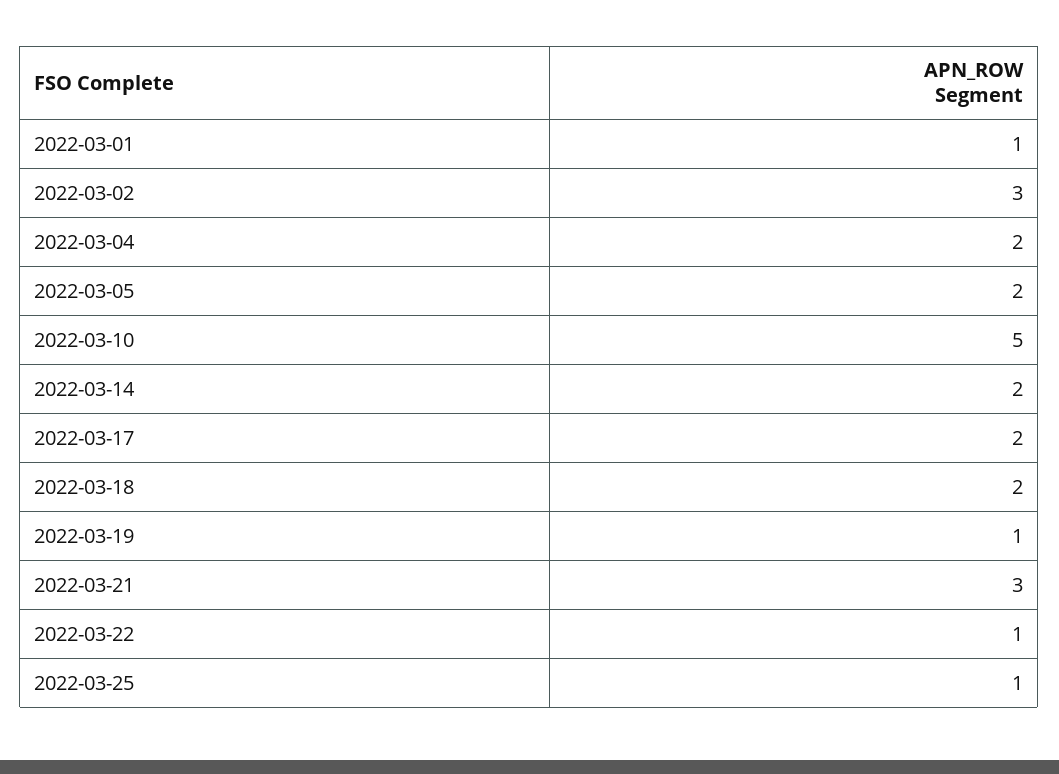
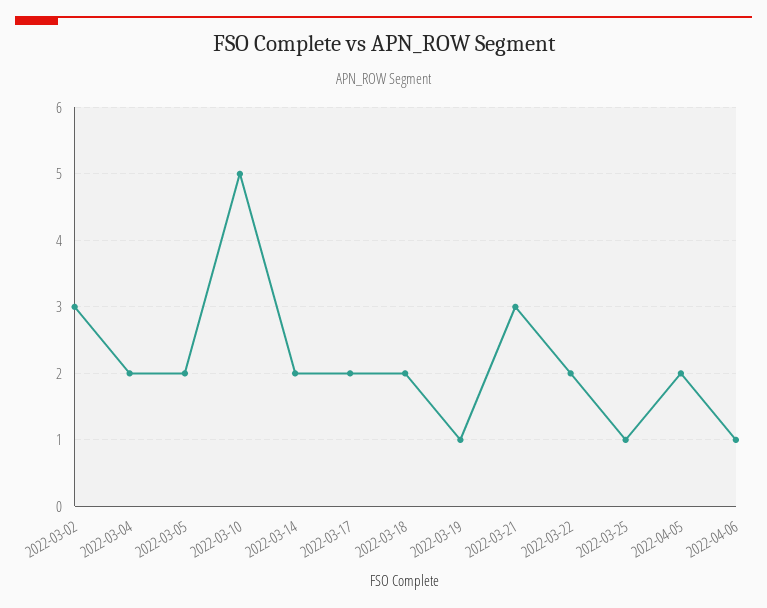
2022-03-01: 1 -> none
2022-03-22: 1 -> 2
2022-04-05: none -> 2
2022-04-06: none -> 1

